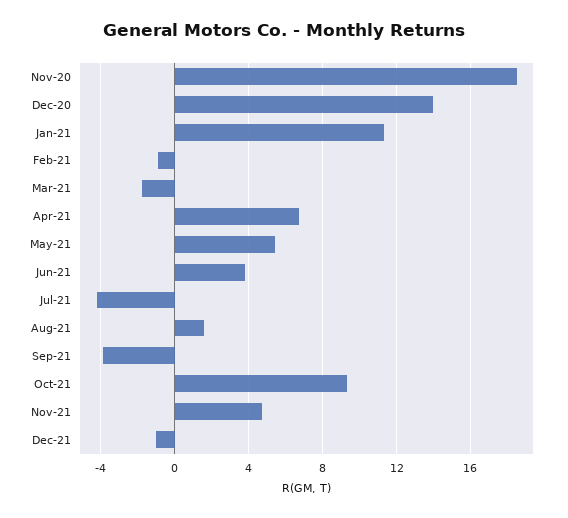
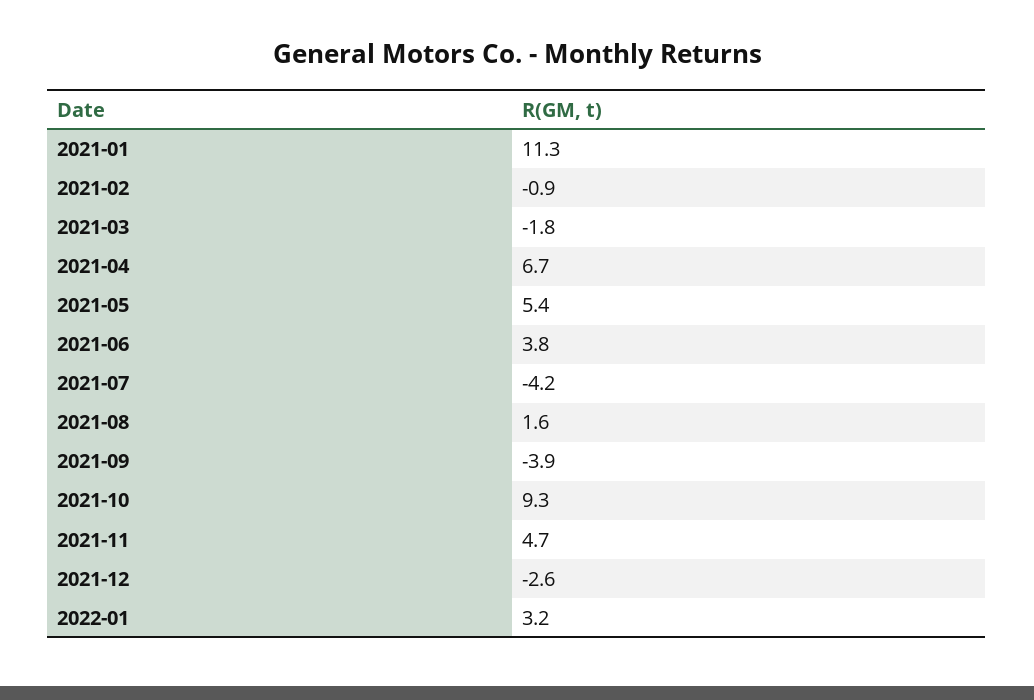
Nov-20: 18.5 -> none
Dec-20: 14 -> none
Dec-21: -1 -> -2.6
2022-01: none -> 3.2

